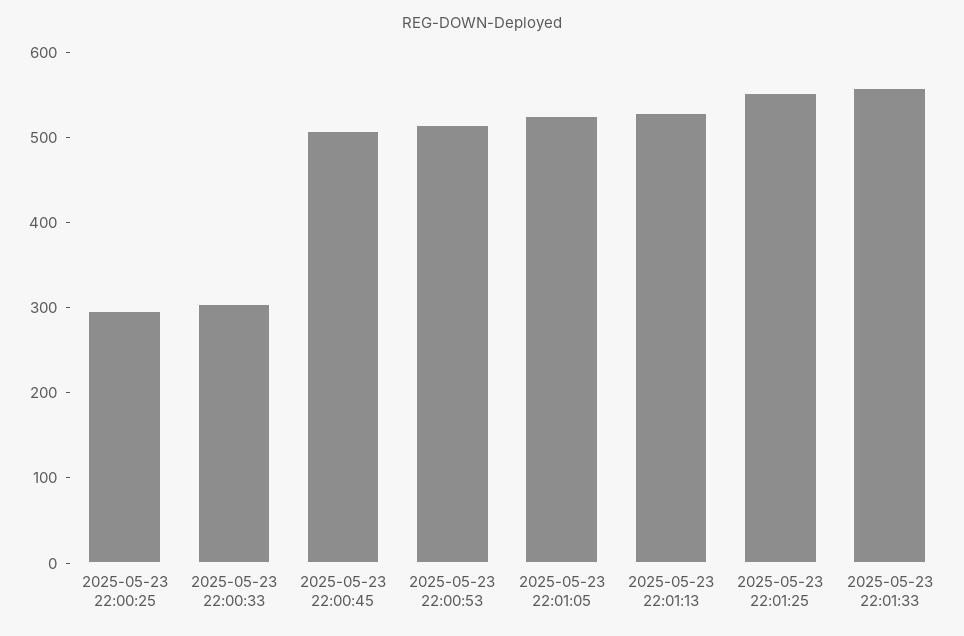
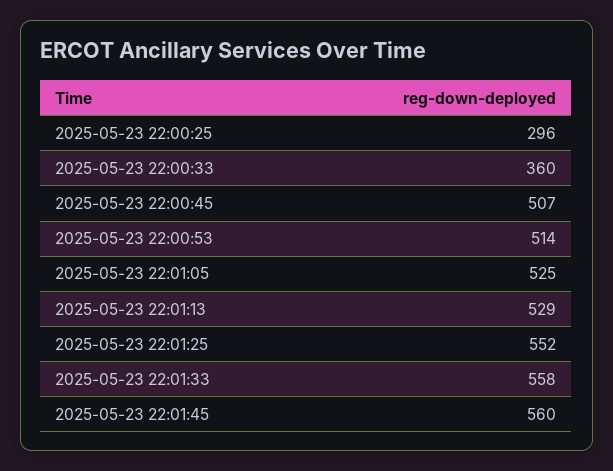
2025-05-23 22:00:33: 300 -> 360
2025-05-23 22:01:45: none -> 560

